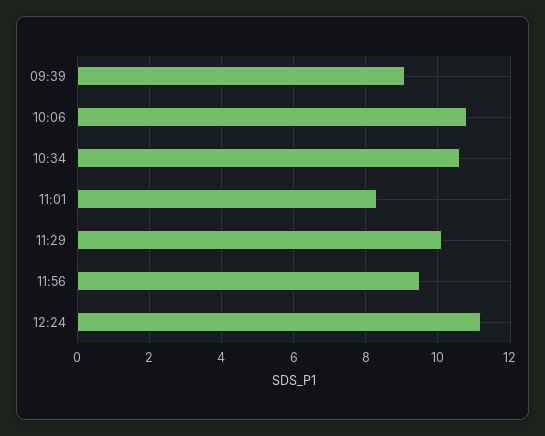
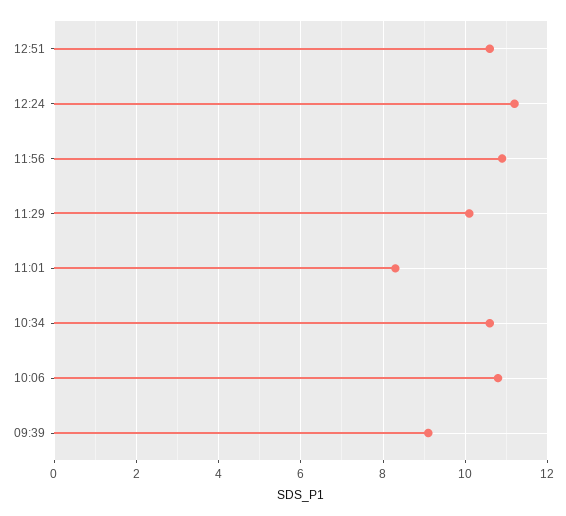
11:56: 9.5 -> 11
12:51: none -> 10.5

